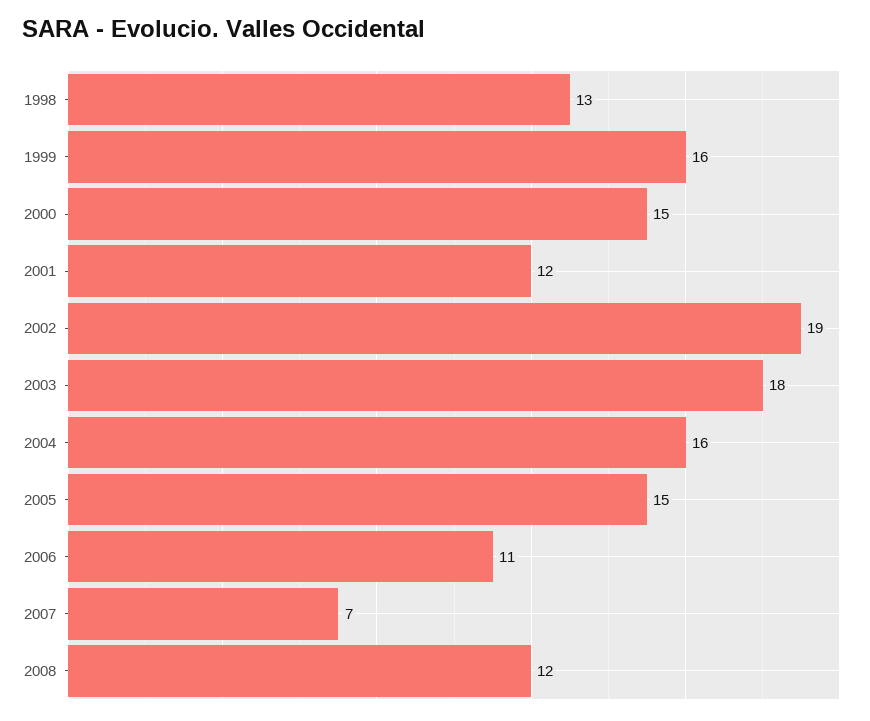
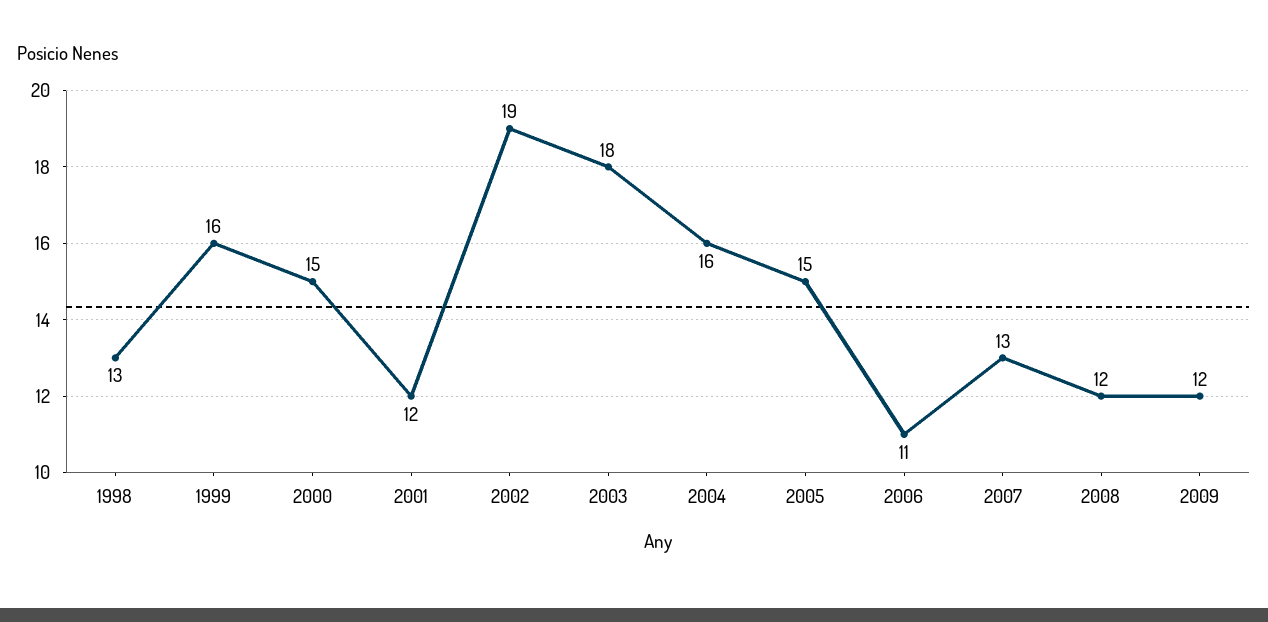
2007: 7 -> 13
2009: none -> 12

